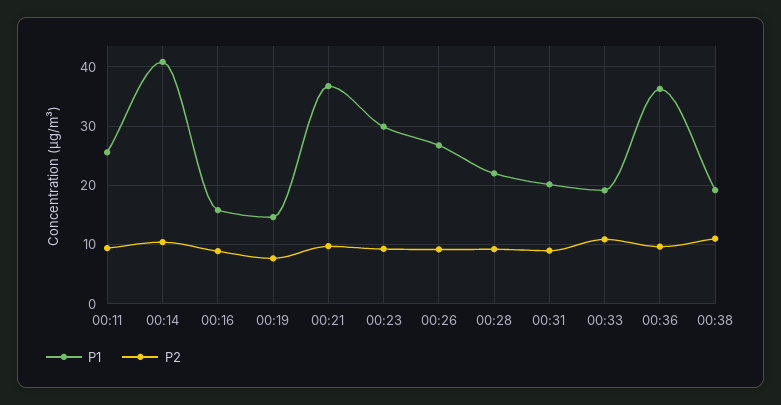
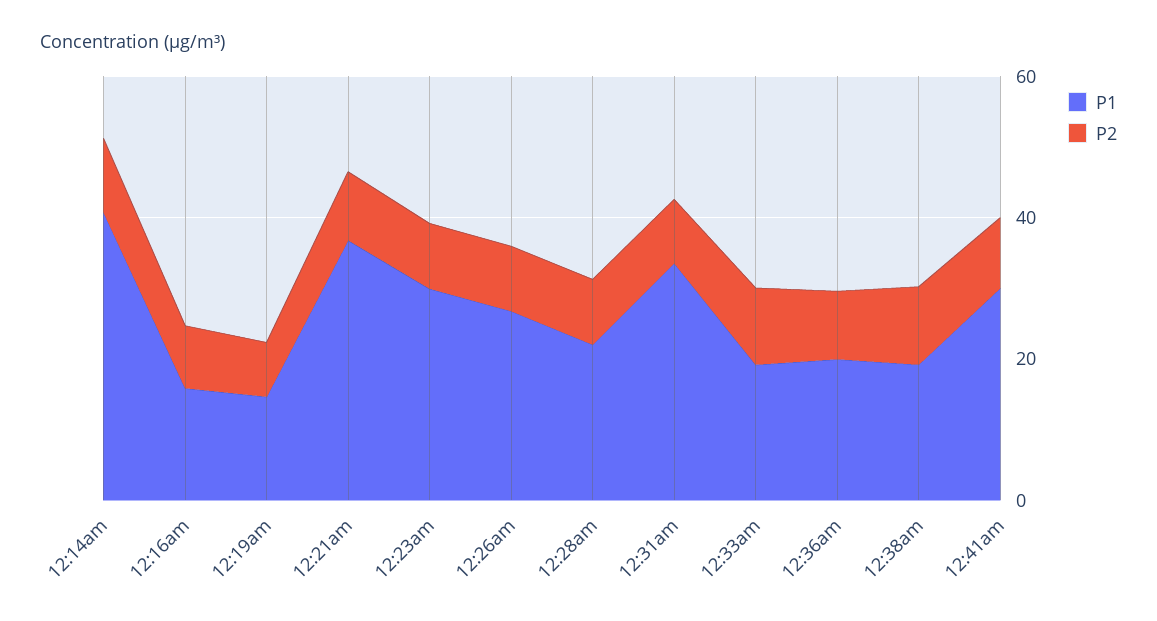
P1, 00:11: 26 -> none
P2, 00:11: 10 -> none
P1, 00:31: 20 -> 35
P1, 00:36: 36 -> 20
P1, 12:41am: none -> 30
P2, 12:41am: none -> 10

